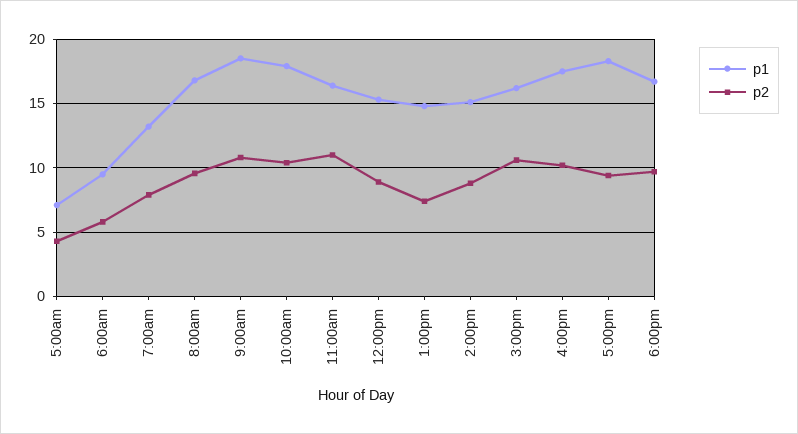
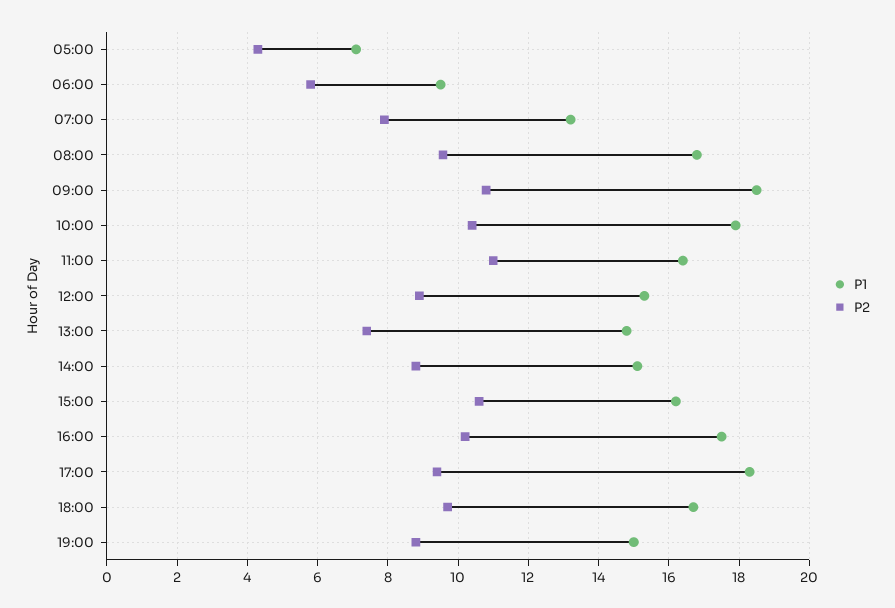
p1, 19:00: none -> 15
p2, 19:00: none -> 8.8

